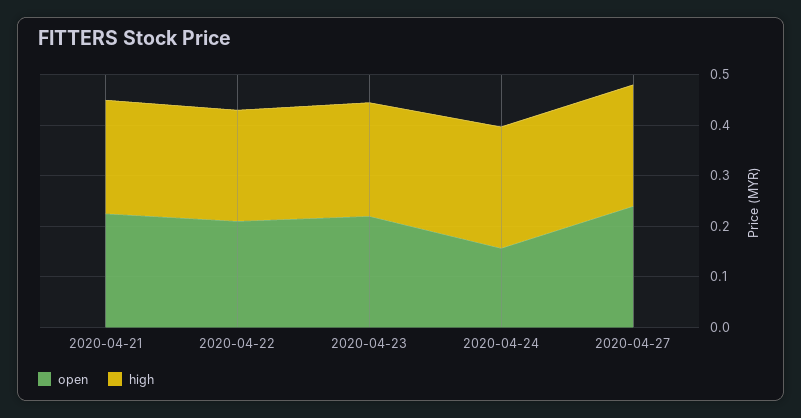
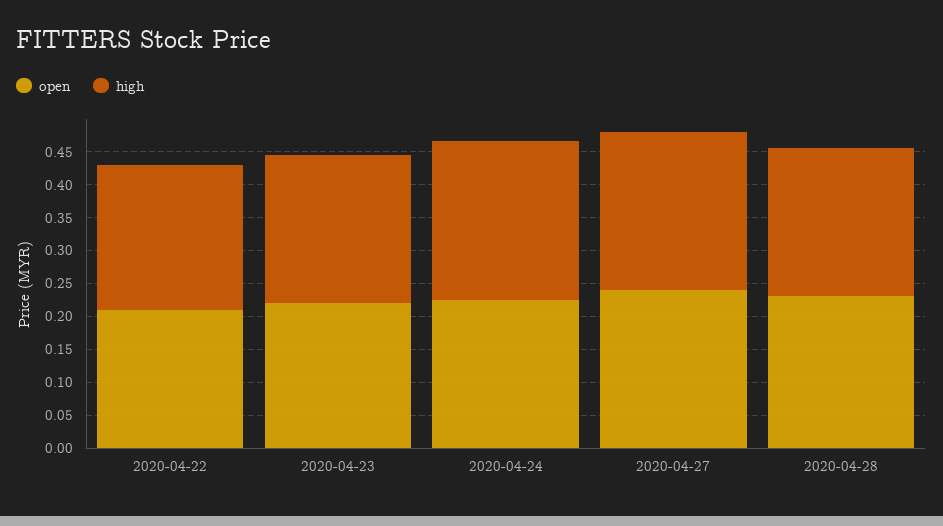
open, 2020-04-21: 0.22 -> none
high, 2020-04-21: 0.22 -> none
open, 2020-04-24: 0.16 -> 0.225
open, 2020-04-28: none -> 0.225
high, 2020-04-28: none -> 0.225

